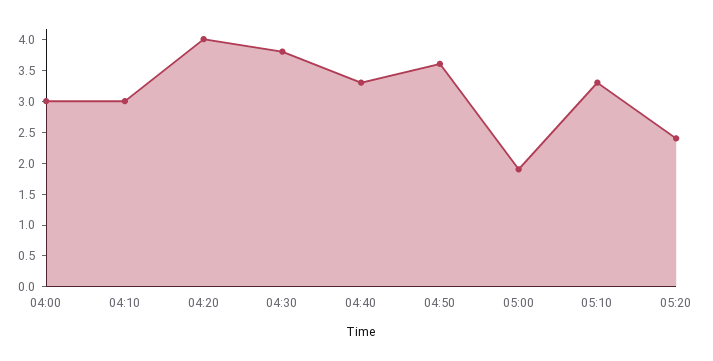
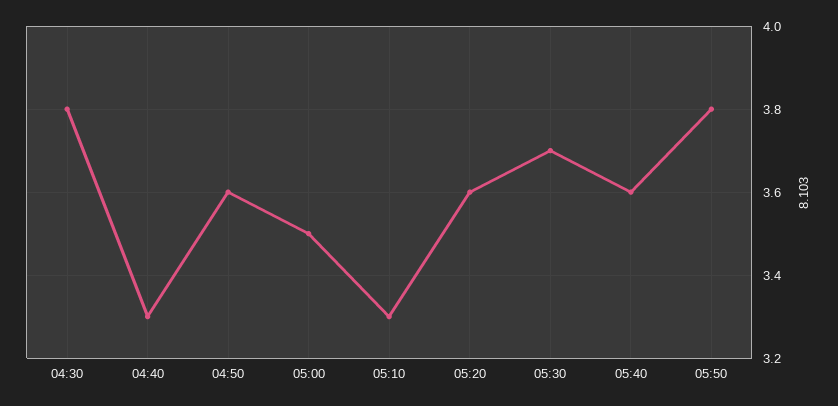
04:00: 3 -> none
04:10: 3 -> none
04:20: 4 -> none
05:00: 2 -> 3.5
05:20: 2.5 -> 3.6
05:30: none -> 3.7
05:40: none -> 3.6
05:50: none -> 3.8

